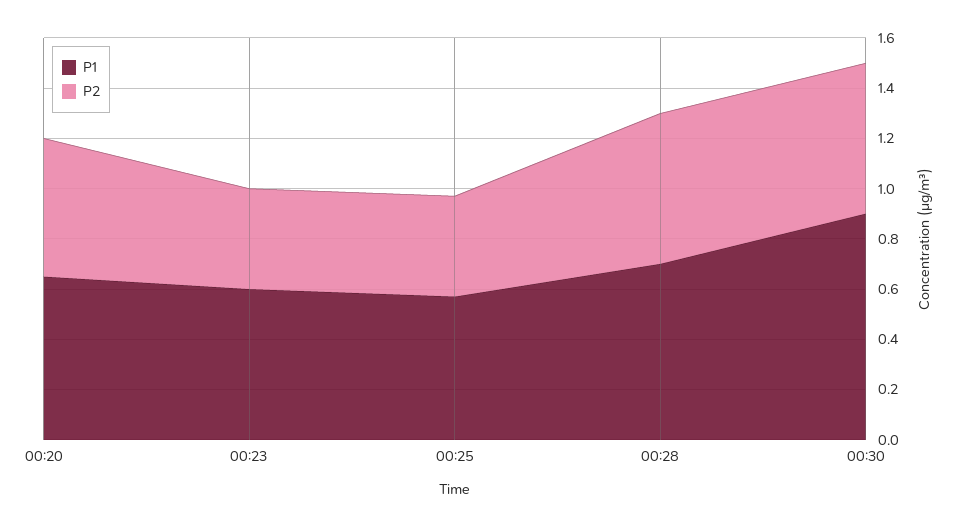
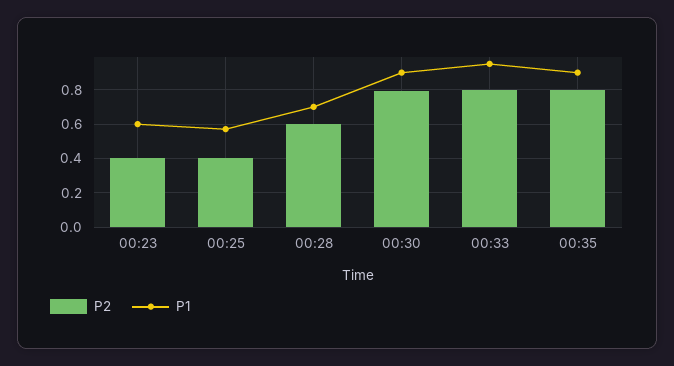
P1, 00:20: 0.65 -> none
P2, 00:20: 0.55 -> none
P2, 00:30: 0.6 -> 0.8
P2, 00:33: none -> 0.8
P1, 00:33: none -> 0.95
P2, 00:35: none -> 0.8
P1, 00:35: none -> 0.9

